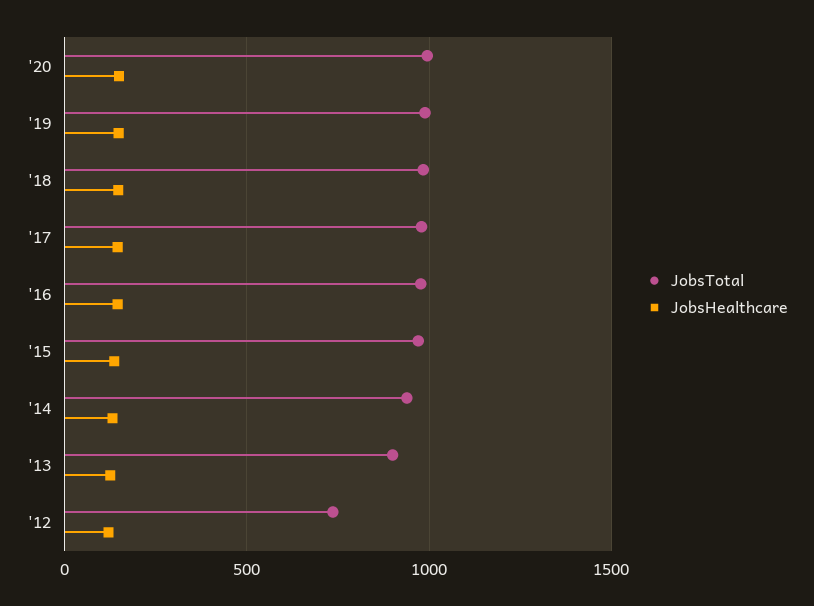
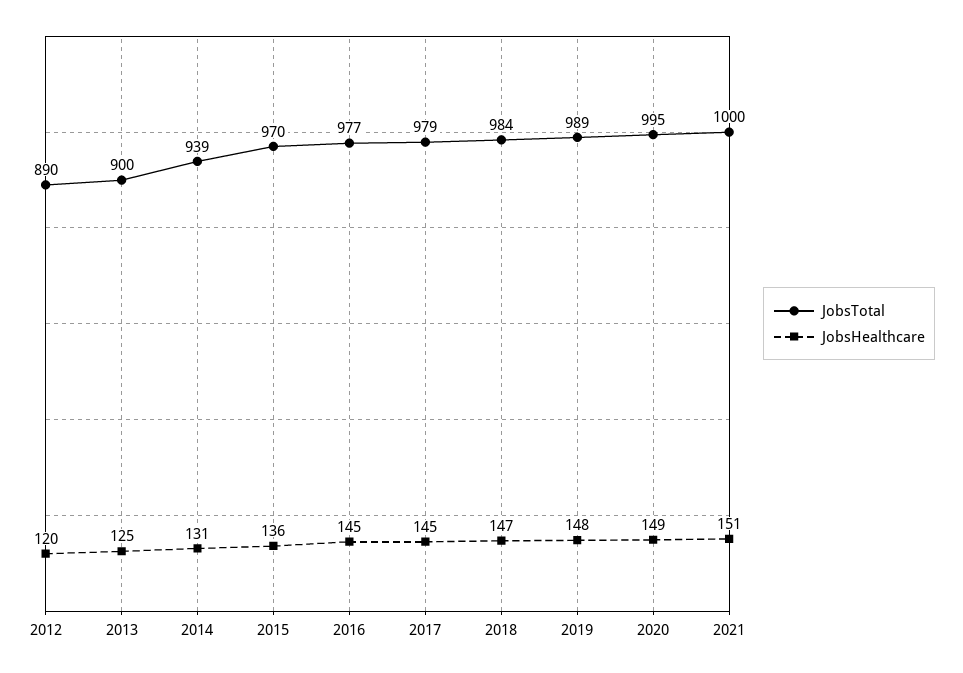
JobsTotal, '12: 750 -> 890
JobsTotal, 2021: none -> 1000
JobsHealthcare, 2021: none -> 151

